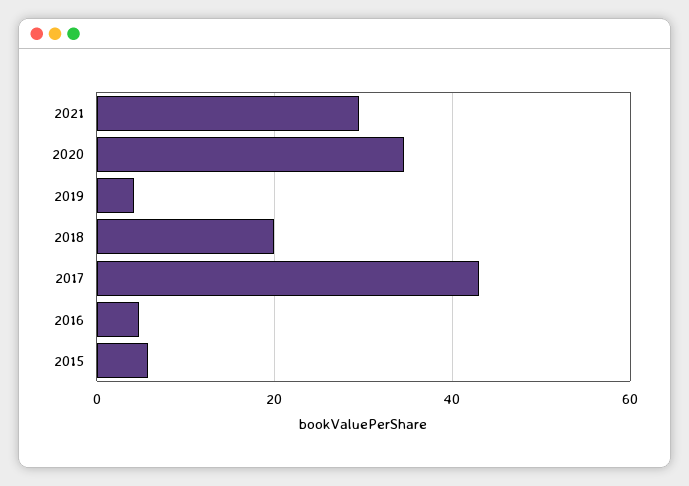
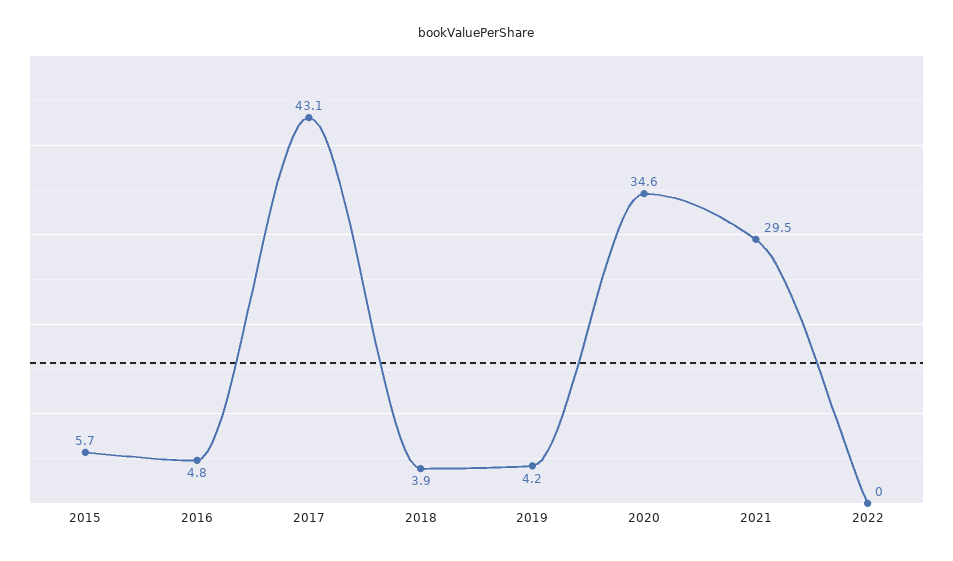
2018: 20 -> 3.9
2022: none -> 0

